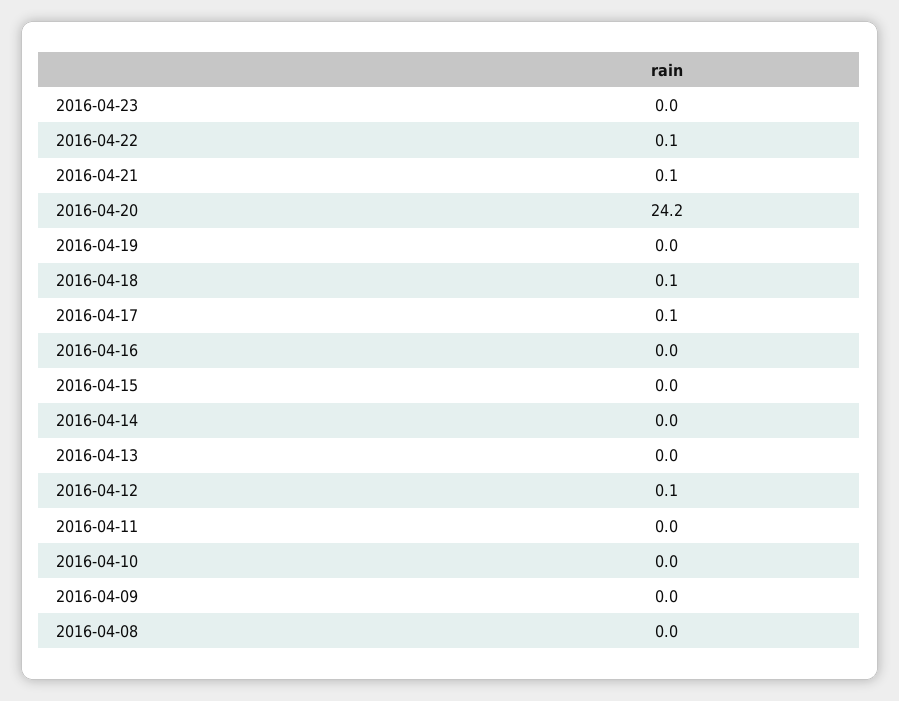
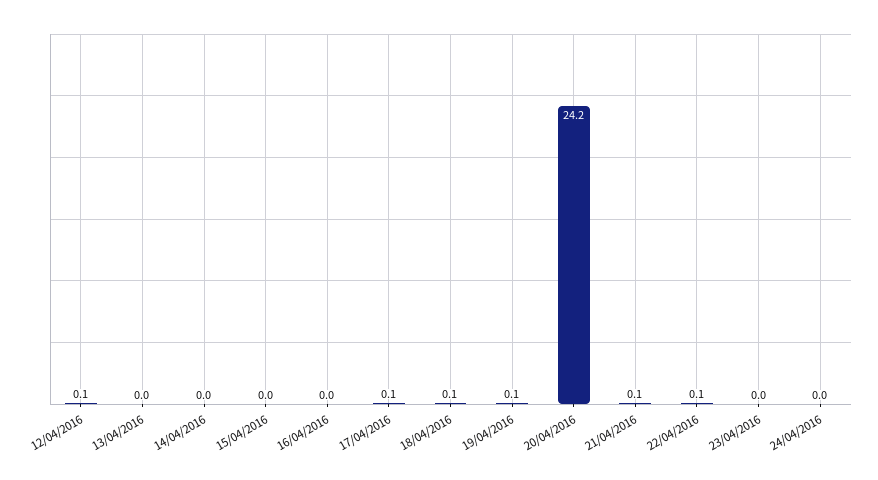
2016-04-19: 0 -> 0.1
2016-04-11: 0 -> none
2016-04-10: 0 -> none
2016-04-09: 0 -> none
2016-04-08: 0 -> none
24/04/2016: none -> 0

